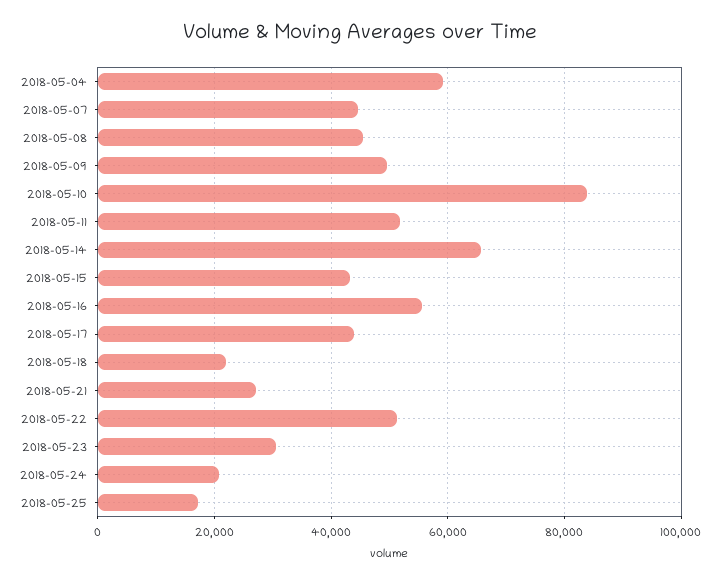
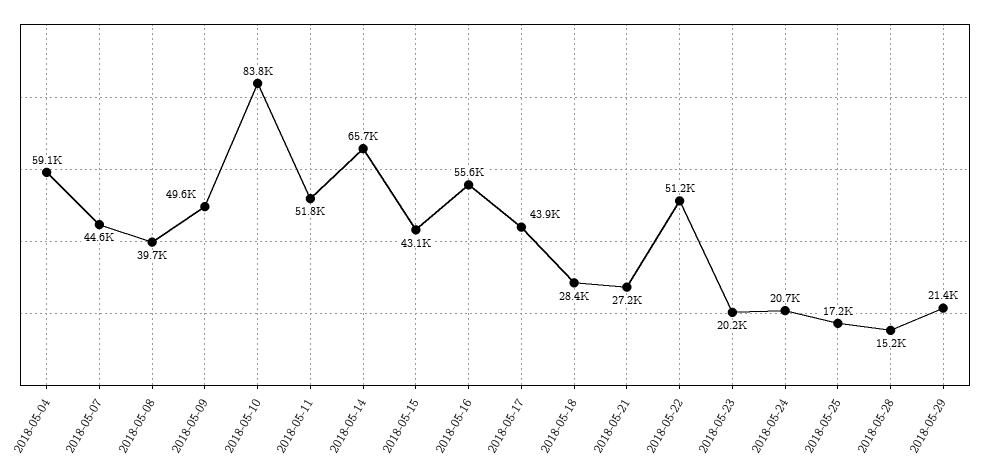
2018-05-08: 46000 -> 39700
2018-05-18: 22000 -> 28400
2018-05-23: 30000 -> 20200
2018-05-28: none -> 15200
2018-05-29: none -> 21400

